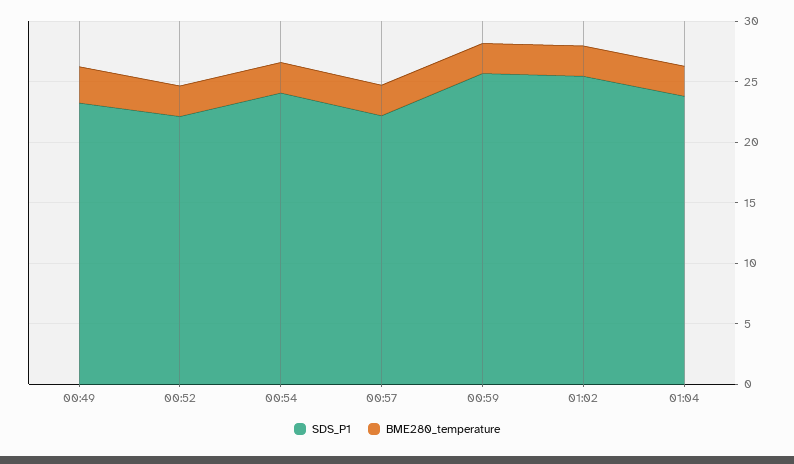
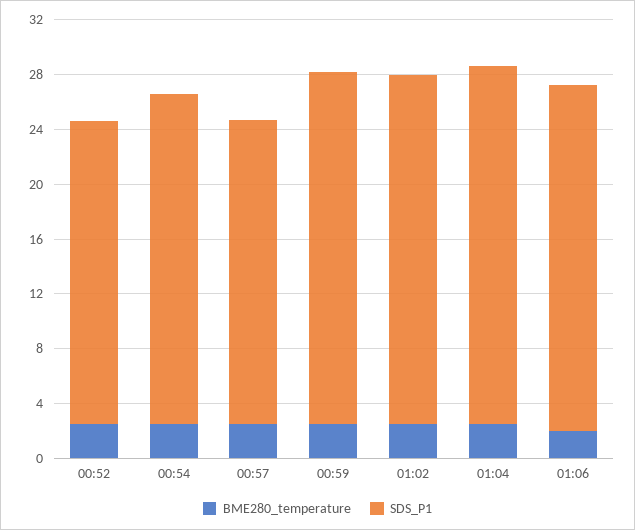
SDS_P1, 00:49: 23 -> none
BME280_temperature, 00:49: 3 -> none
SDS_P1, 01:04: 24 -> 26
BME280_temperature, 01:06: none -> 2
SDS_P1, 01:06: none -> 25

